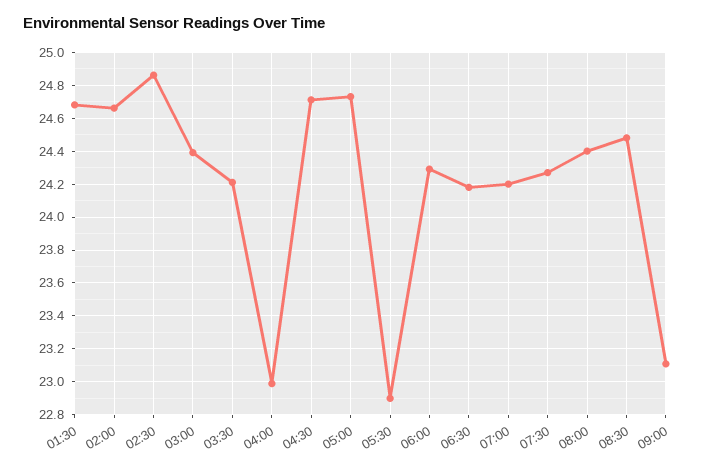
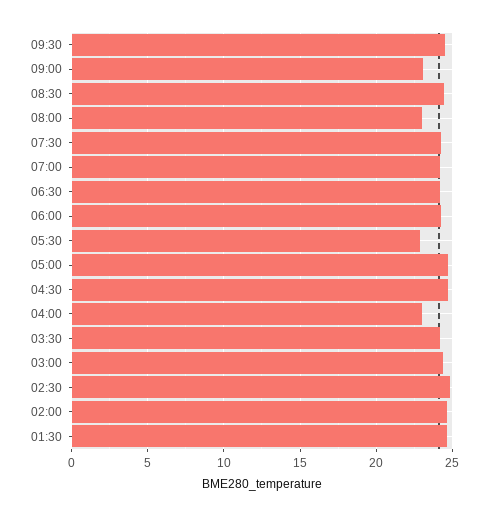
08:00: 24.4 -> 23
09:30: none -> 24.5

